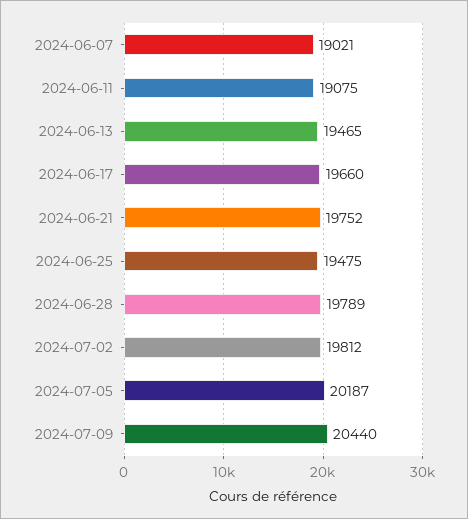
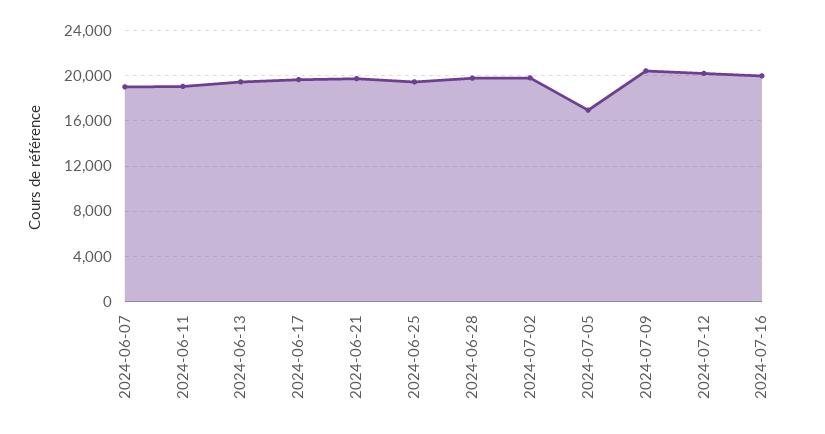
2024-07-05: 20187 -> 17000
2024-07-12: none -> 20000
2024-07-16: none -> 20000

